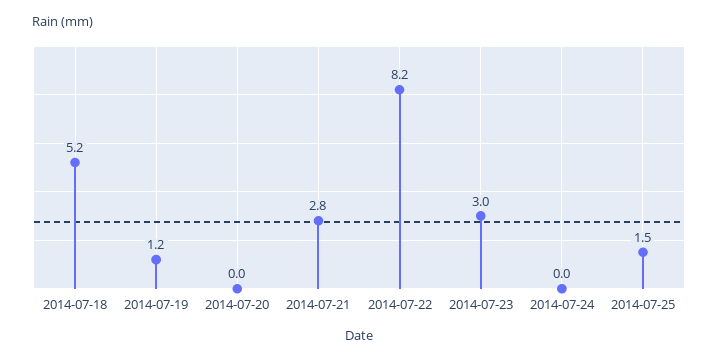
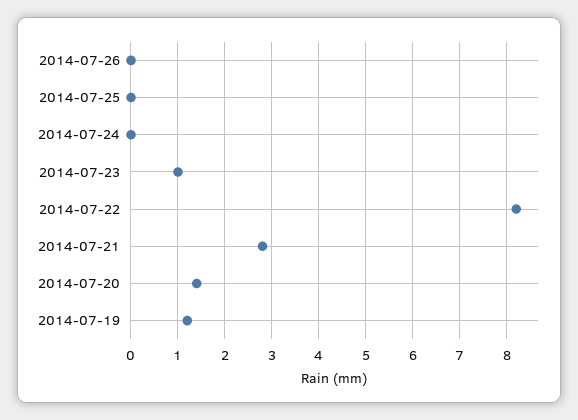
2014-07-18: 5.2 -> none
2014-07-20: 0 -> 1.5
2014-07-23: 3 -> 1
2014-07-25: 1.5 -> 0
2014-07-26: none -> 0

